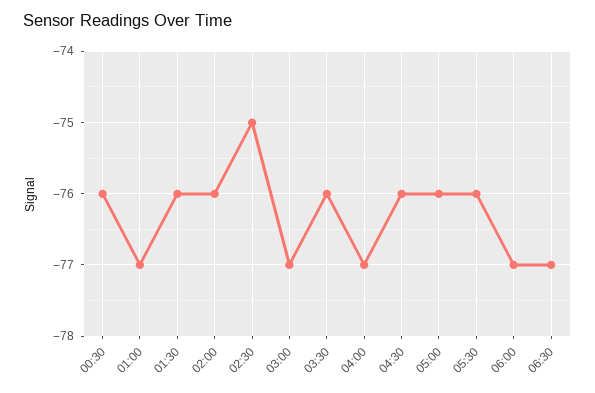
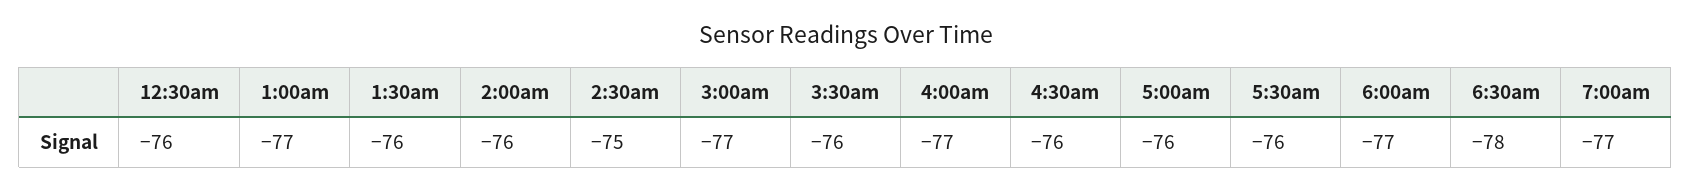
06:30: -77 -> -78
7:00am: none -> -77

